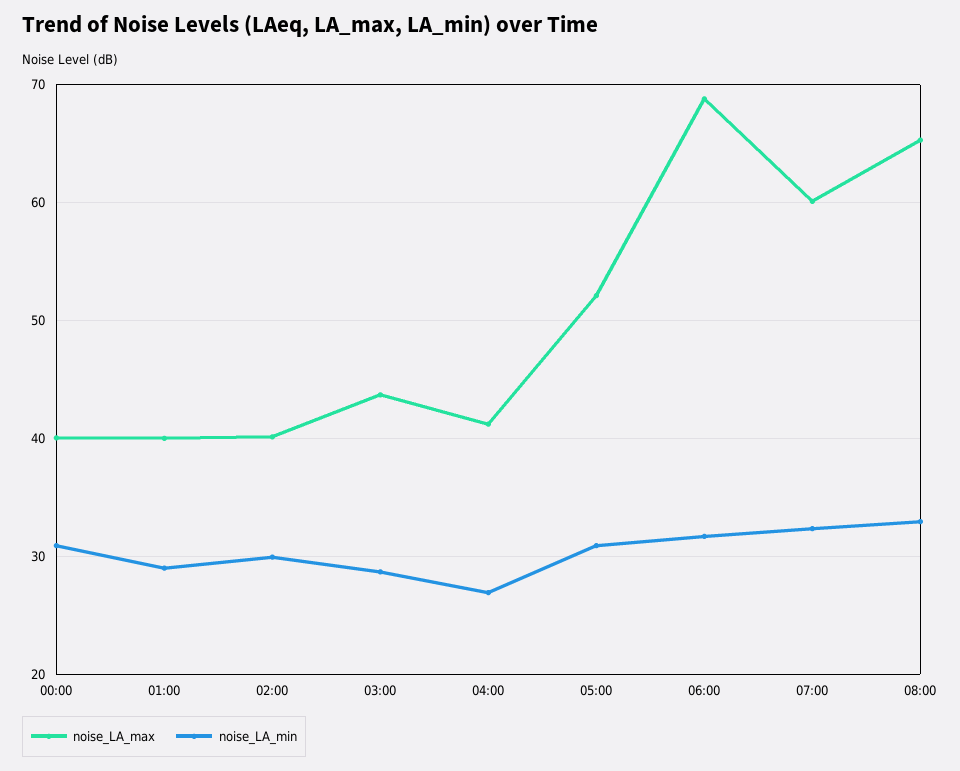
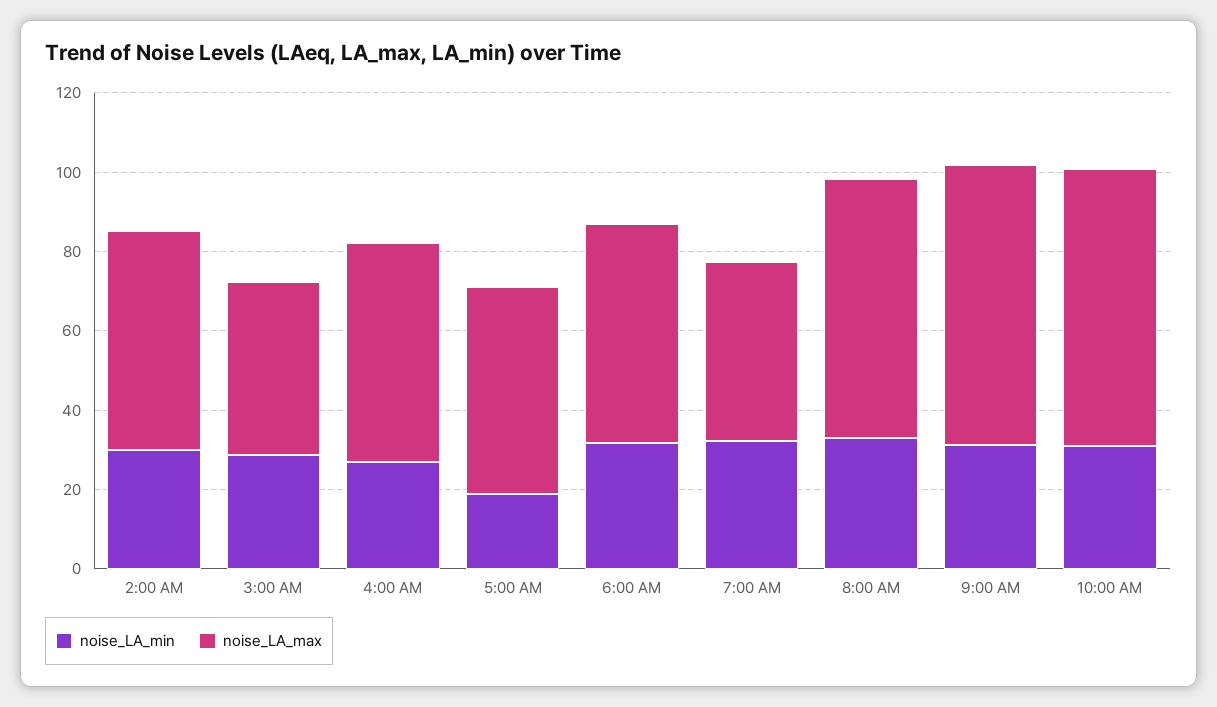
noise_LA_max, 00:00: 40 -> none
noise_LA_min, 00:00: 31 -> none
noise_LA_max, 01:00: 40 -> none
noise_LA_min, 01:00: 29 -> none
noise_LA_max, 02:00: 40 -> 55
noise_LA_max, 04:00: 41 -> 55
noise_LA_min, 05:00: 31 -> 20
noise_LA_max, 06:00: 69 -> 55
noise_LA_max, 07:00: 60 -> 45
noise_LA_min, 9:00 AM: none -> 30
noise_LA_max, 9:00 AM: none -> 70
noise_LA_min, 10:00 AM: none -> 30
noise_LA_max, 10:00 AM: none -> 70

